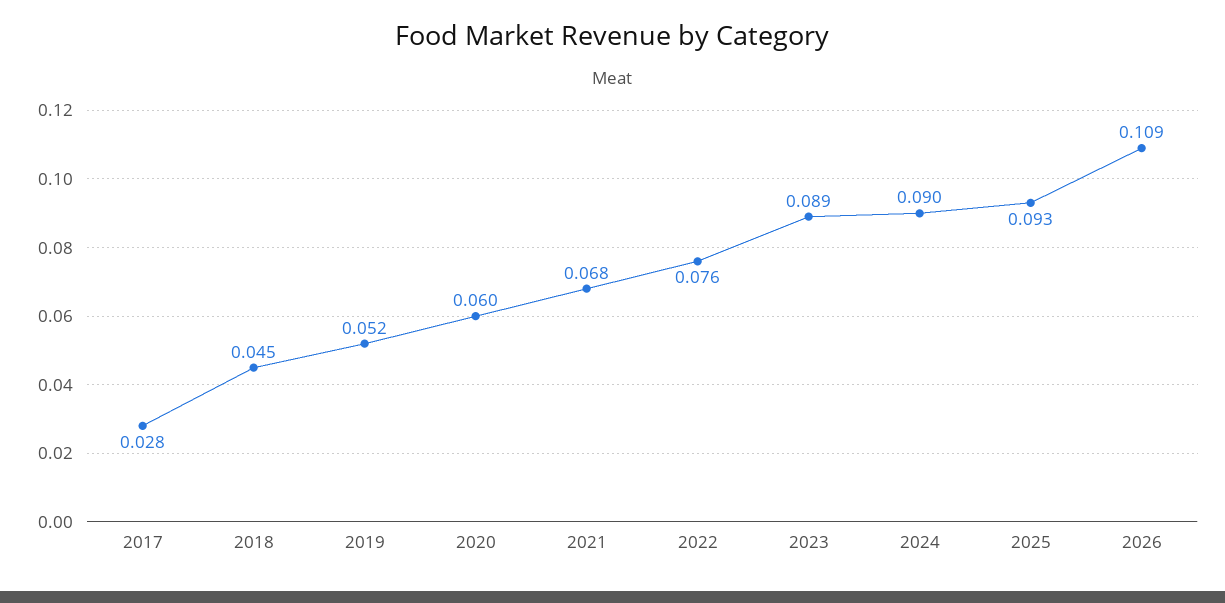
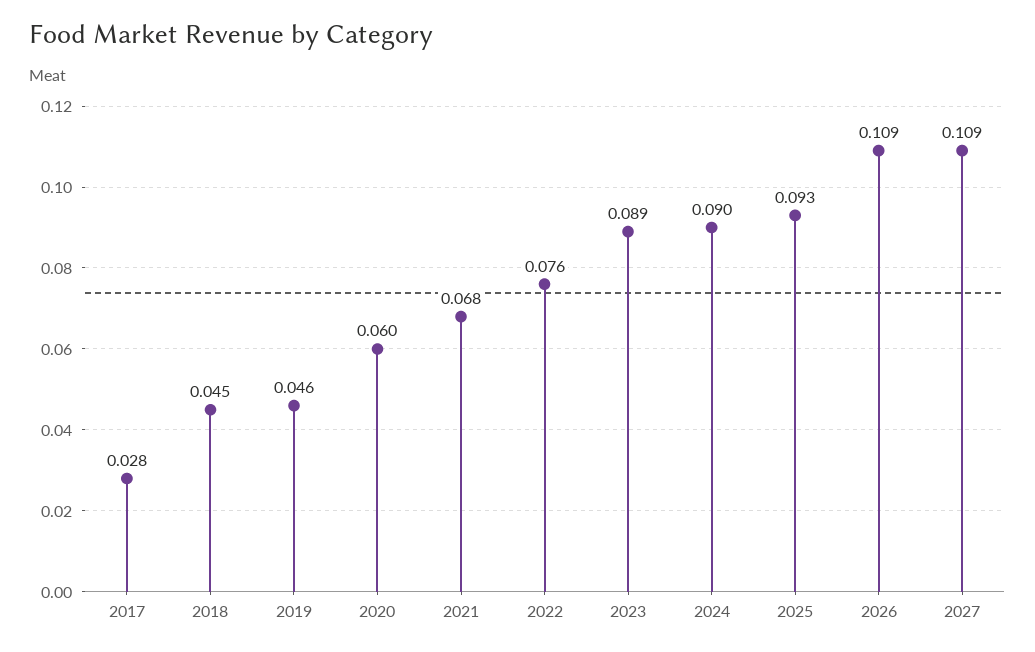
2019: 0.052 -> 0.046
2027: none -> 0.109

